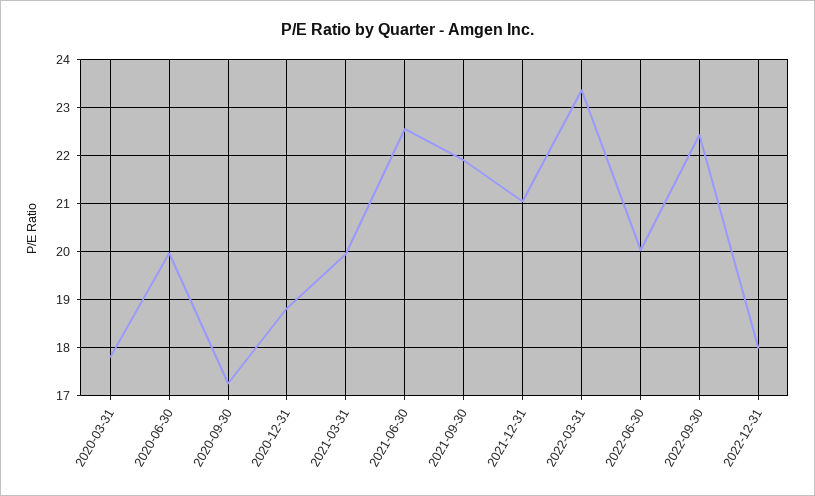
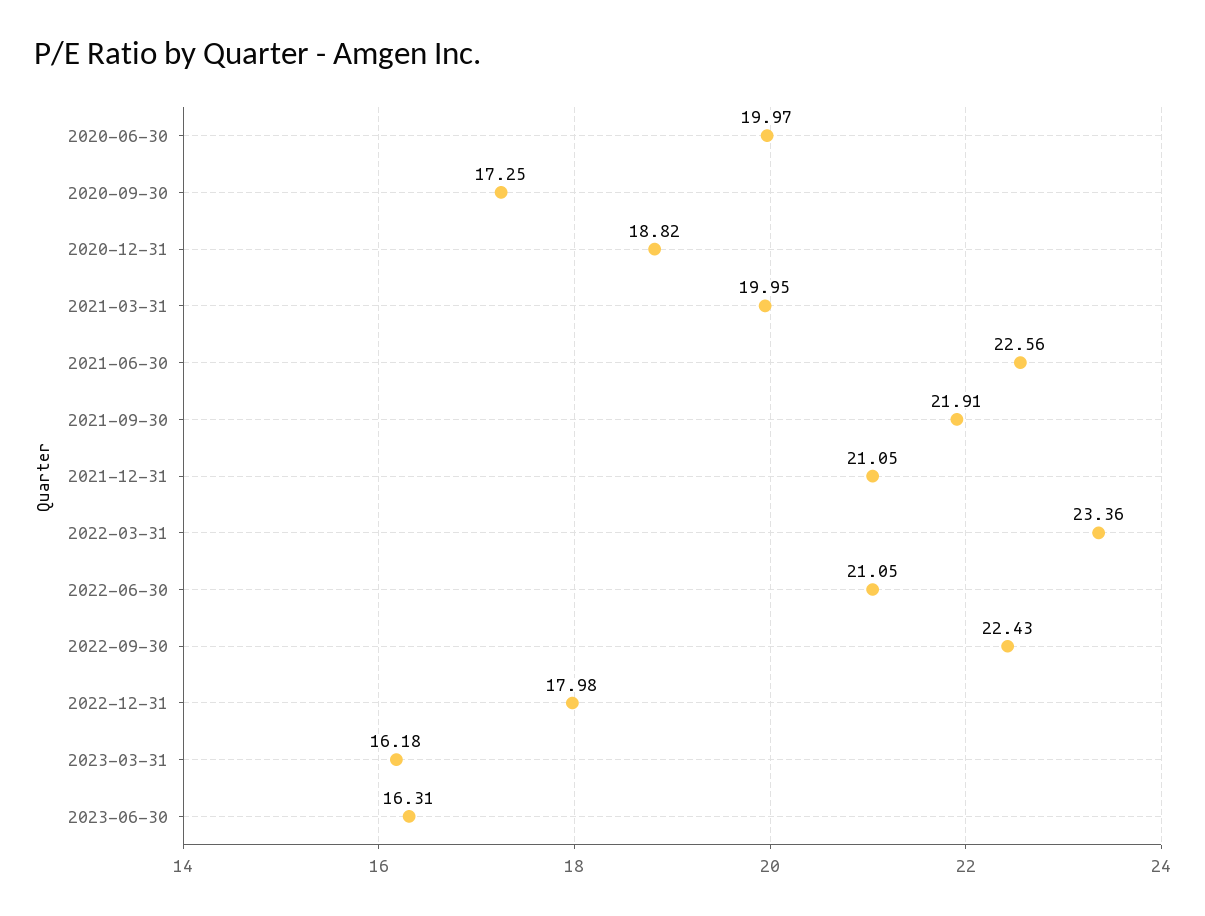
2020-03-31: 17.8 -> none
2022-06-30: 20 -> 21.05
2023-03-31: none -> 16.18
2023-06-30: none -> 16.31

